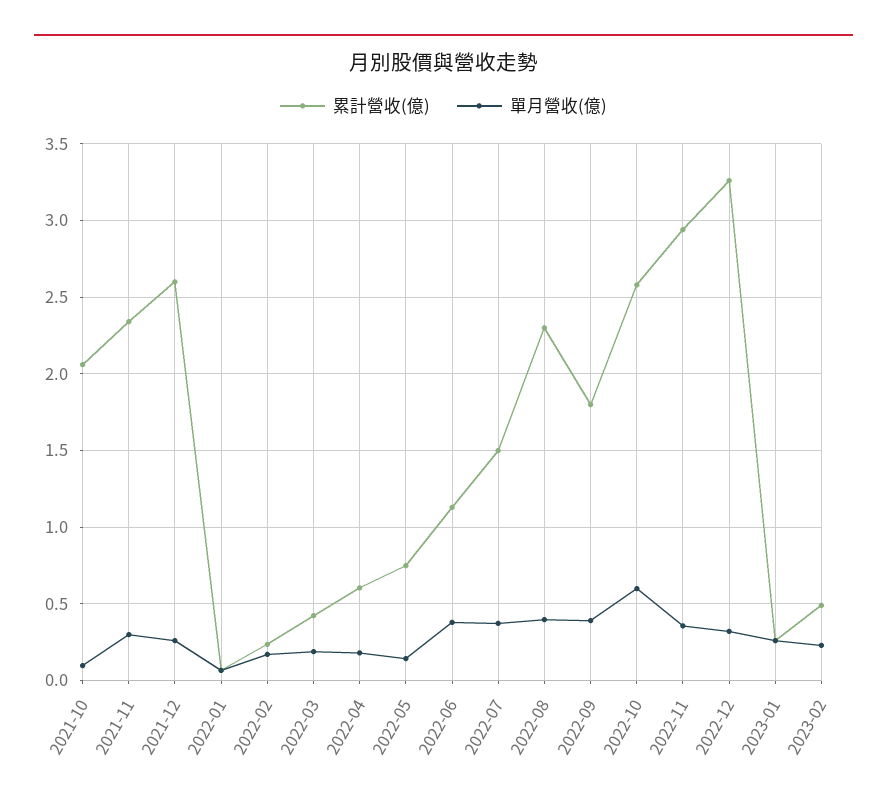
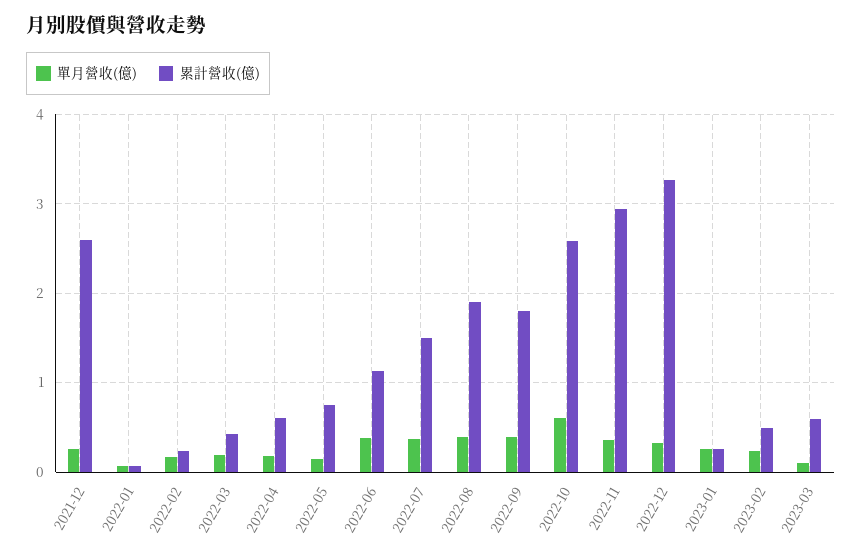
累計營收(億), 2021-10: 2.05 -> none
單月營收(億), 2021-10: 0.1 -> none
累計營收(億), 2021-11: 2.35 -> none
單月營收(億), 2021-11: 0.3 -> none
累計營收(億), 2022-08: 2.3 -> 1.9
單月營收(億), 2023-03: none -> 0.1
累計營收(億), 2023-03: none -> 0.6

